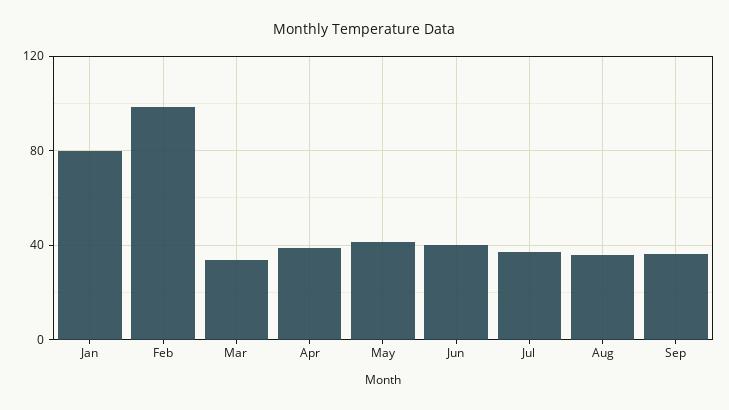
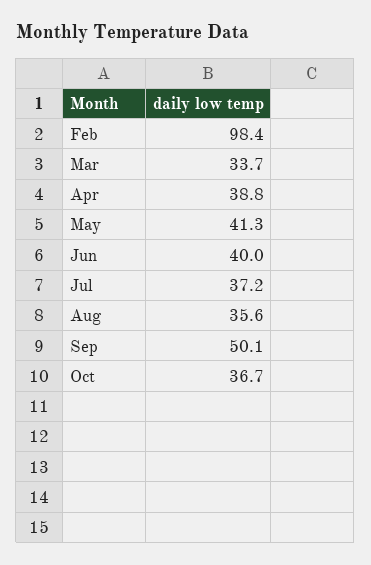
Jan: 80 -> none
Sep: 35 -> 50.1
Oct: none -> 36.7

